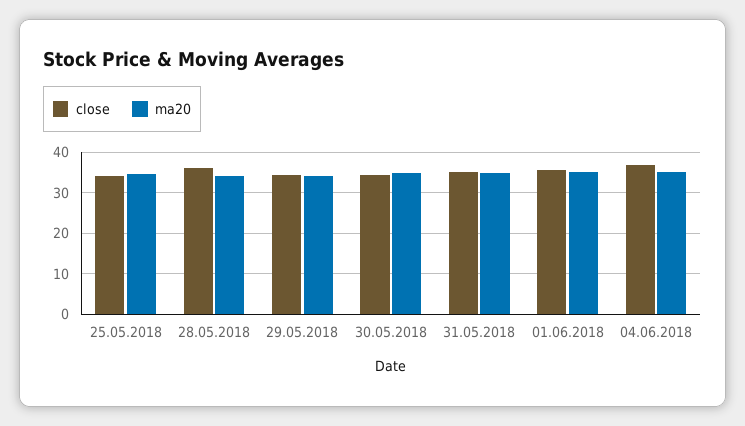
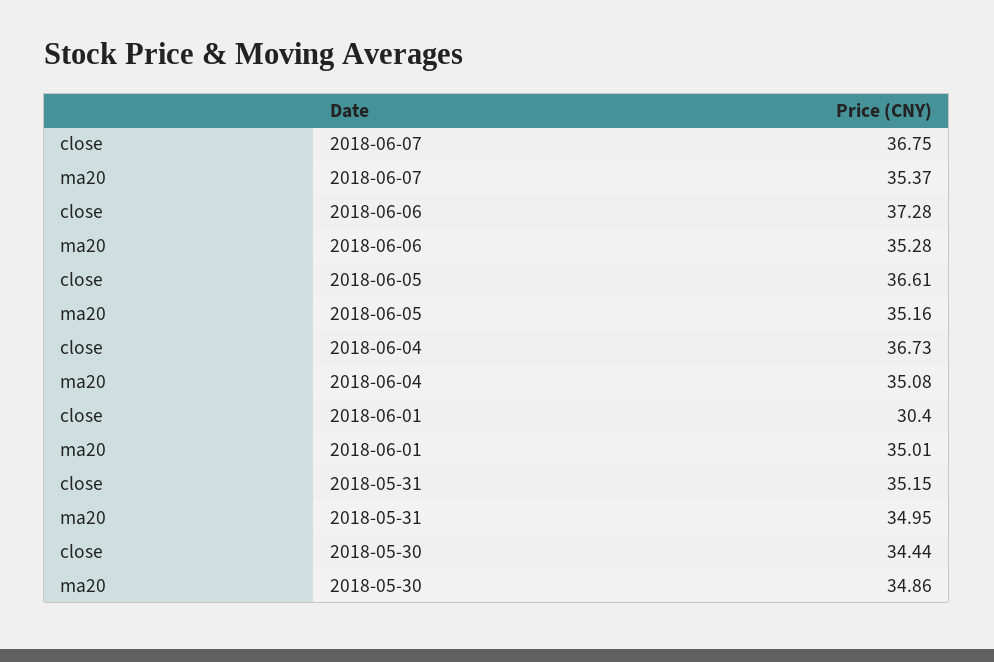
close, 25.05.2018: 34 -> none
ma20, 25.05.2018: 34 -> none
close, 28.05.2018: 36 -> none
ma20, 28.05.2018: 34 -> none
close, 29.05.2018: 34 -> none
ma20, 29.05.2018: 34 -> none
close, 01.06.2018: 36 -> 30.4
close, 2018-06-07: none -> 36.75
ma20, 2018-06-07: none -> 35.37
close, 2018-06-06: none -> 37.28
ma20, 2018-06-06: none -> 35.28
close, 2018-06-05: none -> 36.61
ma20, 2018-06-05: none -> 35.16

